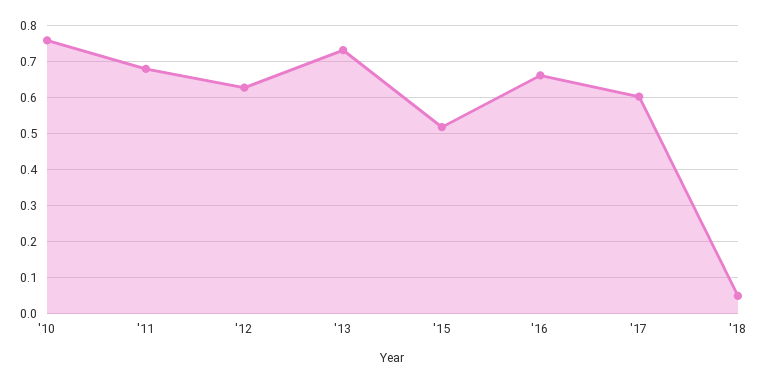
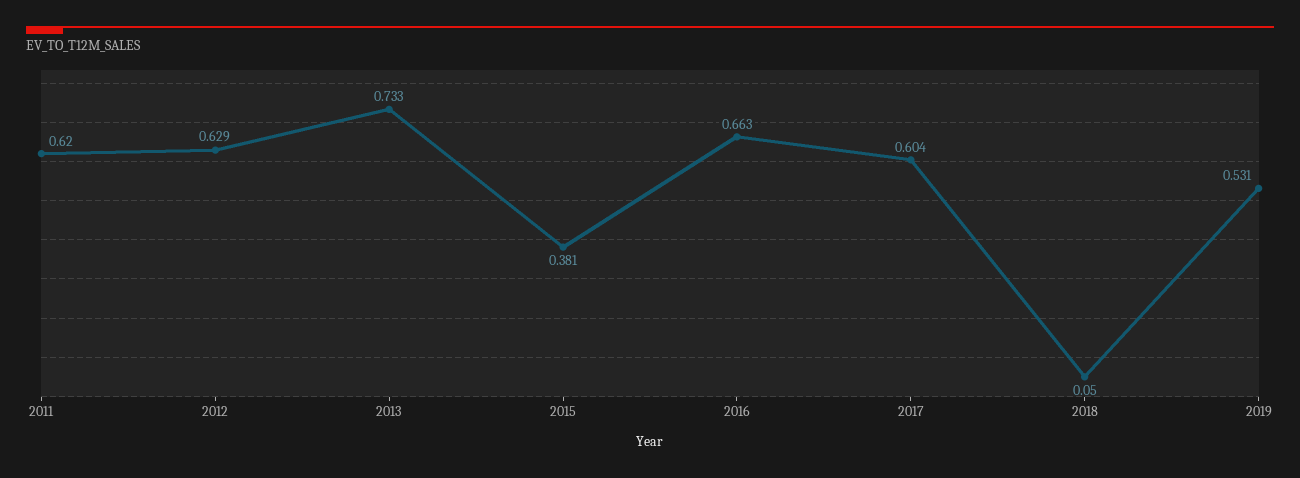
'10: 0.76 -> none
'11: 0.68 -> 0.62
'15: 0.52 -> 0.381
2019: none -> 0.531

